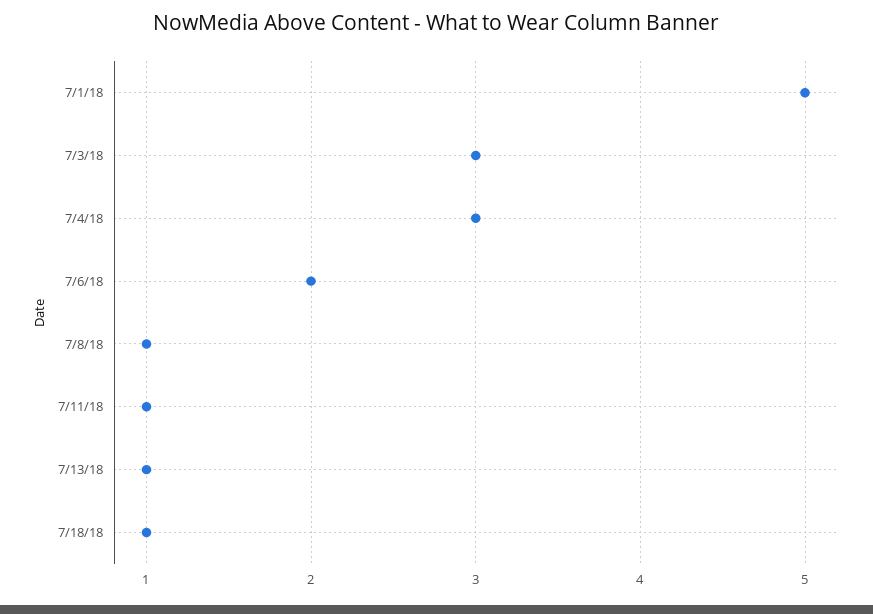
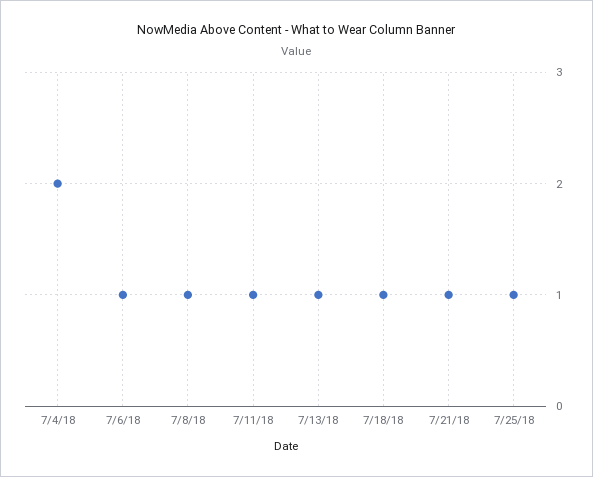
7/1/18: 5 -> none
7/3/18: 3 -> none
7/4/18: 3 -> 2
7/6/18: 2 -> 1
7/21/18: none -> 1
7/25/18: none -> 1

